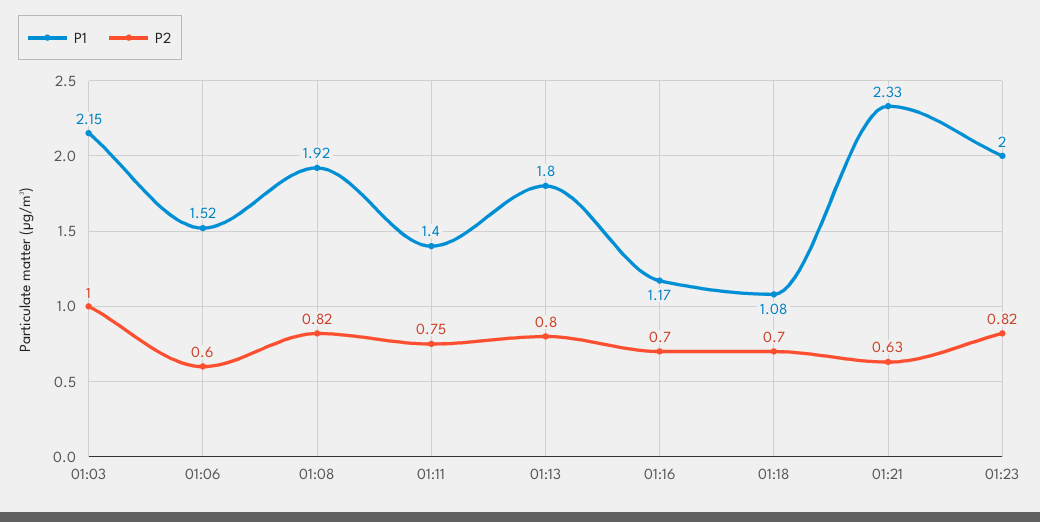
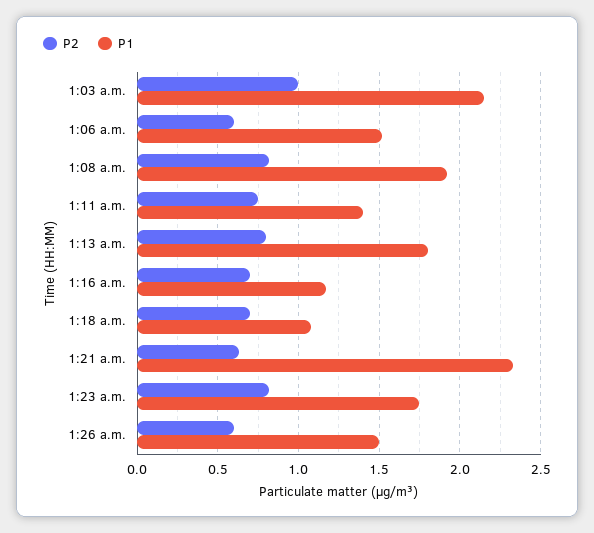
P1, 01:23: 2 -> 1.75
P2, 1:26 a.m.: none -> 0.6
P1, 1:26 a.m.: none -> 1.5

